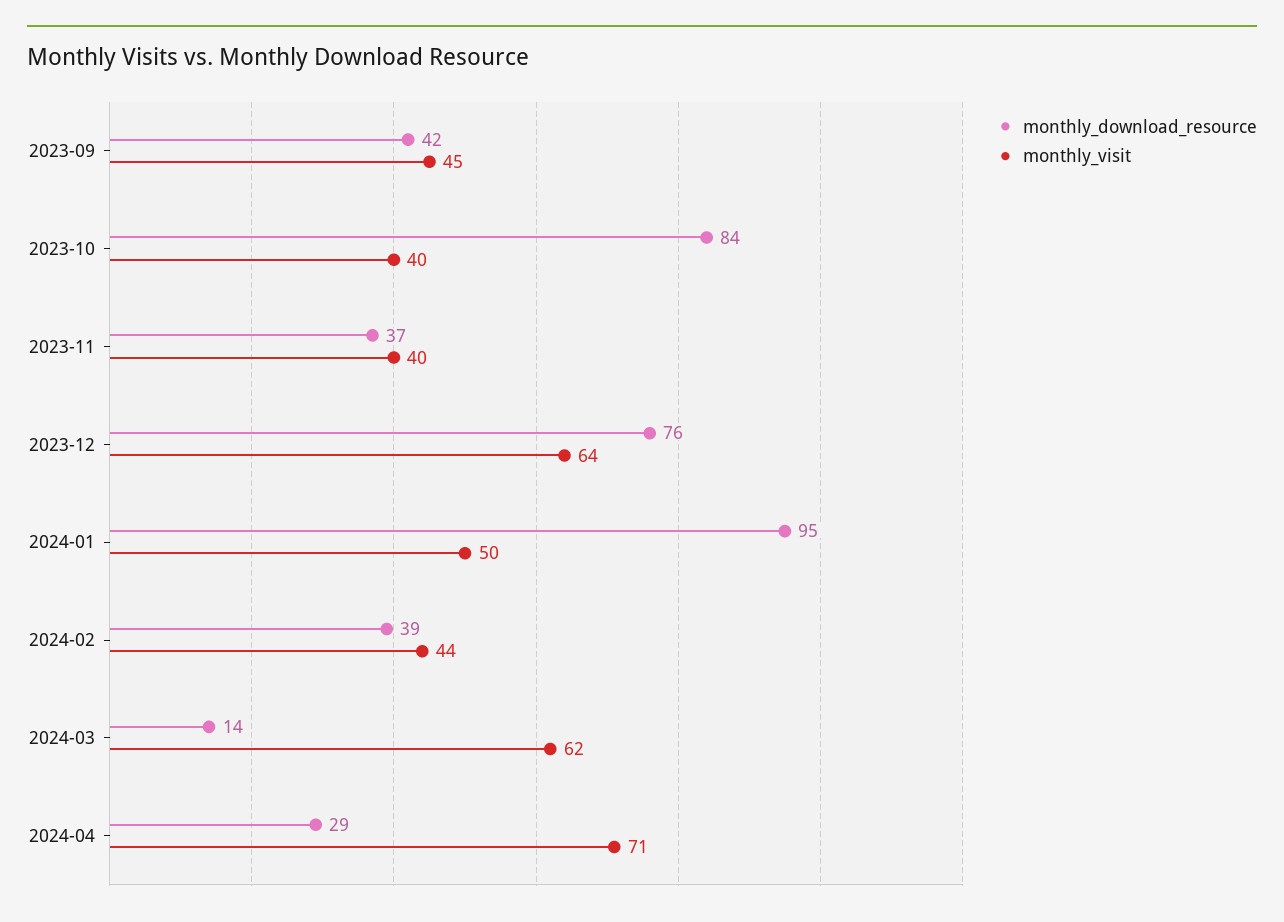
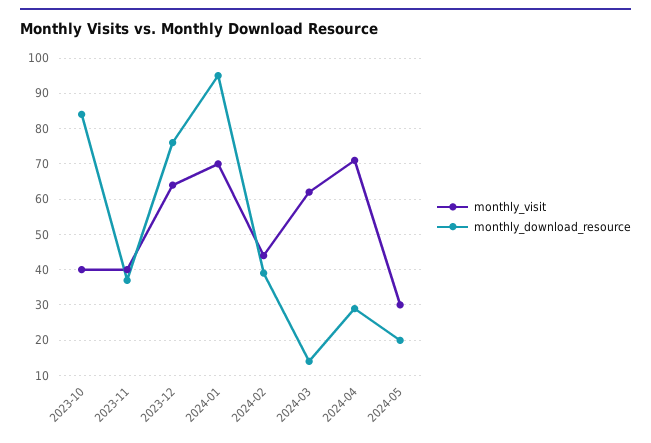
monthly_download_resource, 2023-09: 42 -> none
monthly_visit, 2023-09: 45 -> none
monthly_visit, 2024-01: 50 -> 70
monthly_visit, 2024-05: none -> 30
monthly_download_resource, 2024-05: none -> 20

